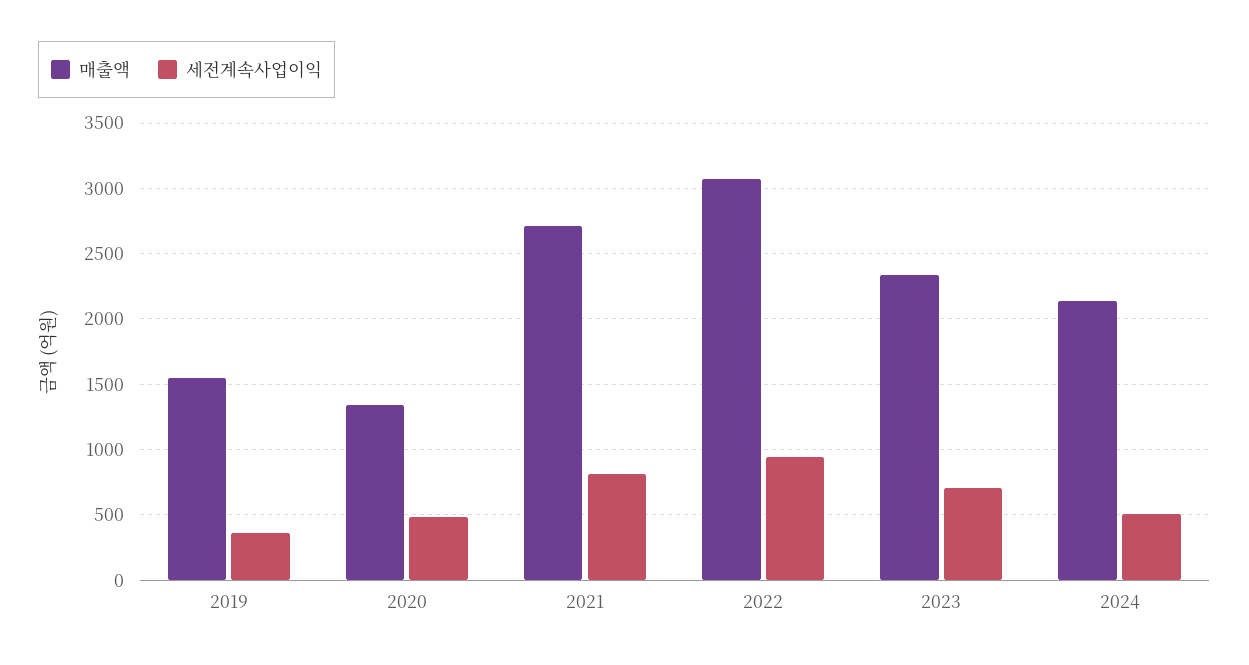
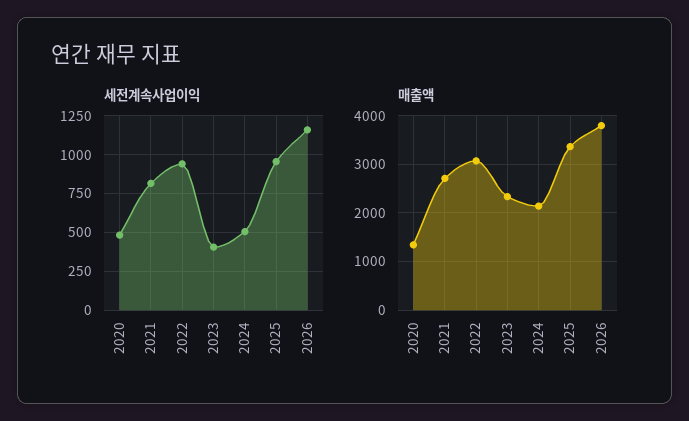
매출액, 2019: 1550 -> none
세전계속사업이익, 2019: 350 -> none
세전계속사업이익, 2023: 700 -> 400
세전계속사업이익, 2025: none -> 950
세전계속사업이익, 2026: none -> 1150
매출액, 2025: none -> 3400
매출액, 2026: none -> 3800

